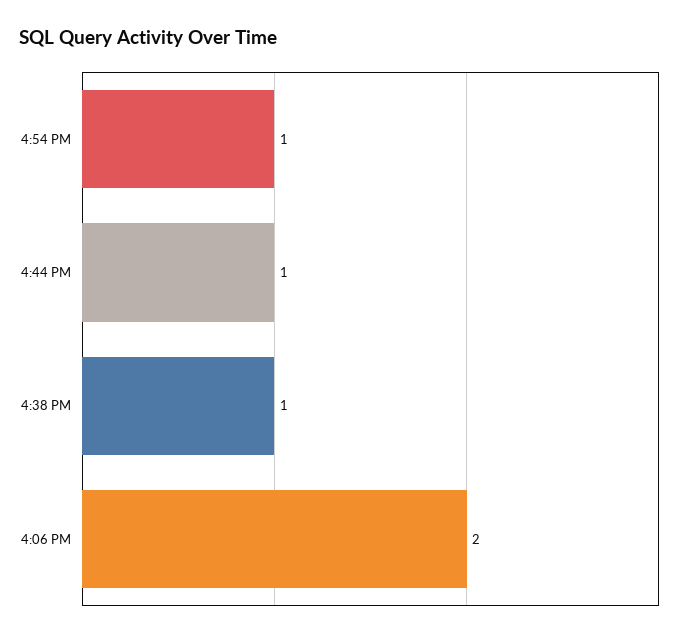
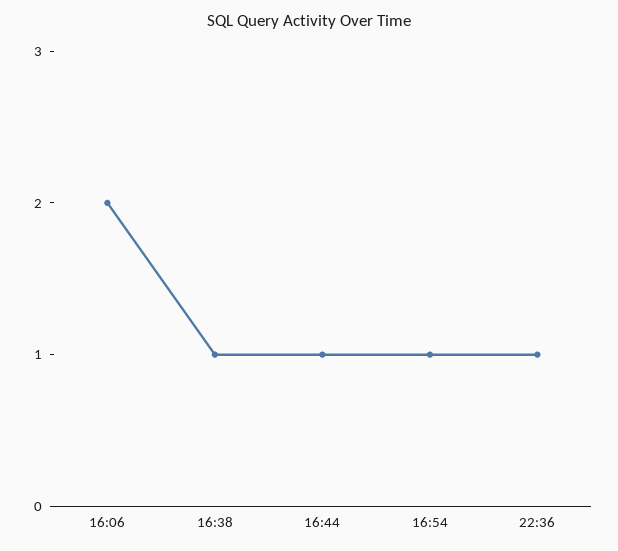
22:36: none -> 1

